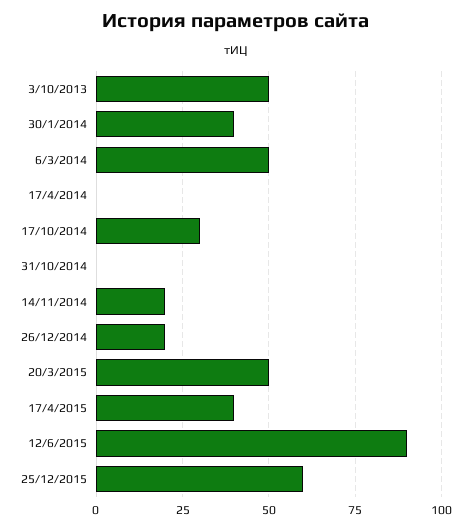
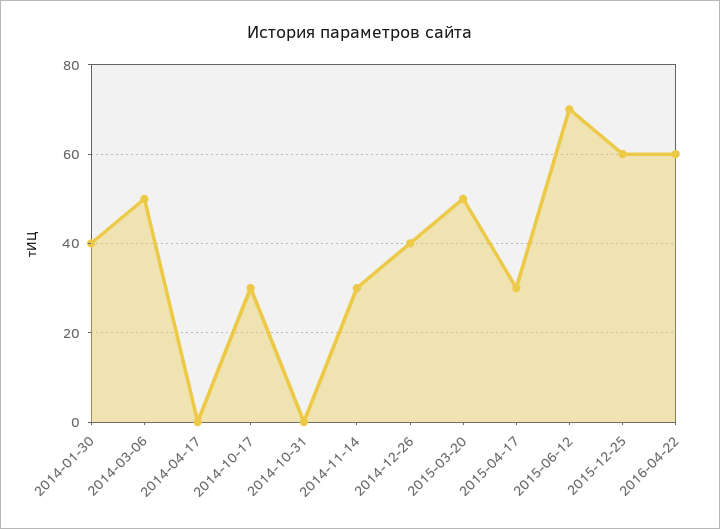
3/10/2013: 50 -> none
14/11/2014: 20 -> 30
26/12/2014: 20 -> 40
17/4/2015: 40 -> 30
12/6/2015: 90 -> 70
2016-04-22: none -> 60

